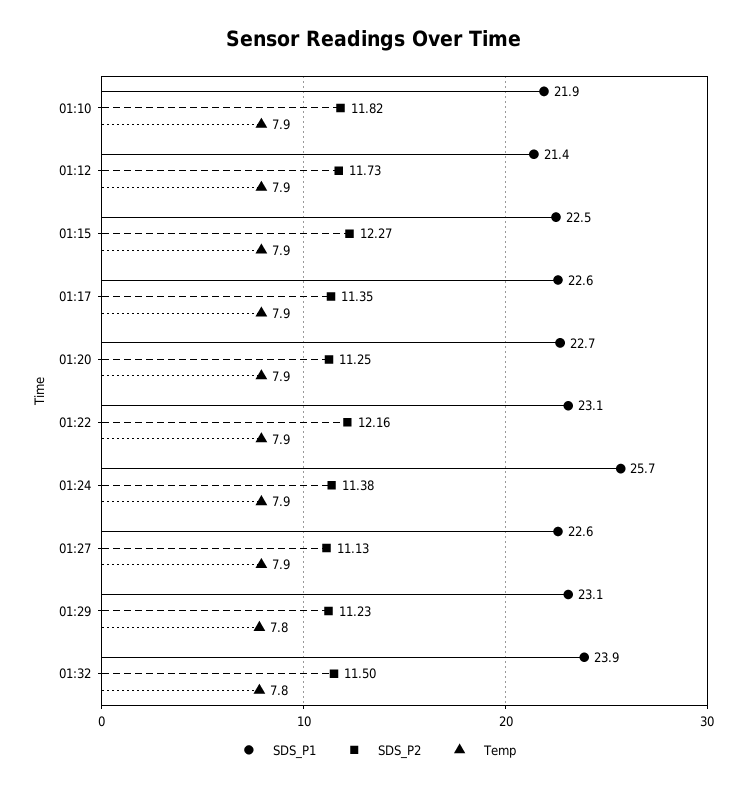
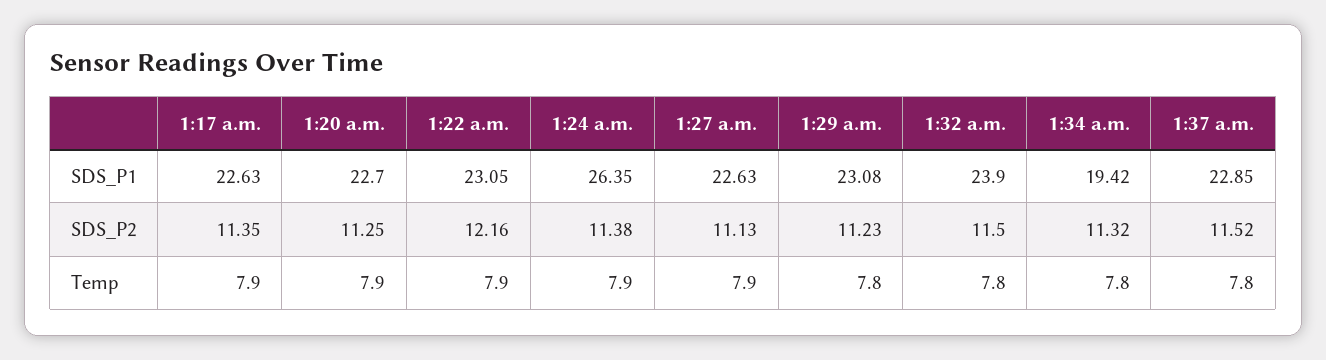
SDS_P1, 01:10: 21.9 -> none
SDS_P2, 01:10: 11.82 -> none
Temp, 01:10: 7.9 -> none
SDS_P1, 01:12: 21.4 -> none
SDS_P2, 01:12: 11.73 -> none
Temp, 01:12: 7.9 -> none
SDS_P1, 01:15: 22.5 -> none
SDS_P2, 01:15: 12.27 -> none
Temp, 01:15: 7.9 -> none
SDS_P1, 01:24: 25.7 -> 26.35
SDS_P1, 1:34 a.m.: none -> 19.42
SDS_P1, 1:37 a.m.: none -> 22.85
SDS_P2, 1:34 a.m.: none -> 11.32
SDS_P2, 1:37 a.m.: none -> 11.52
Temp, 1:34 a.m.: none -> 7.8
Temp, 1:37 a.m.: none -> 7.8

